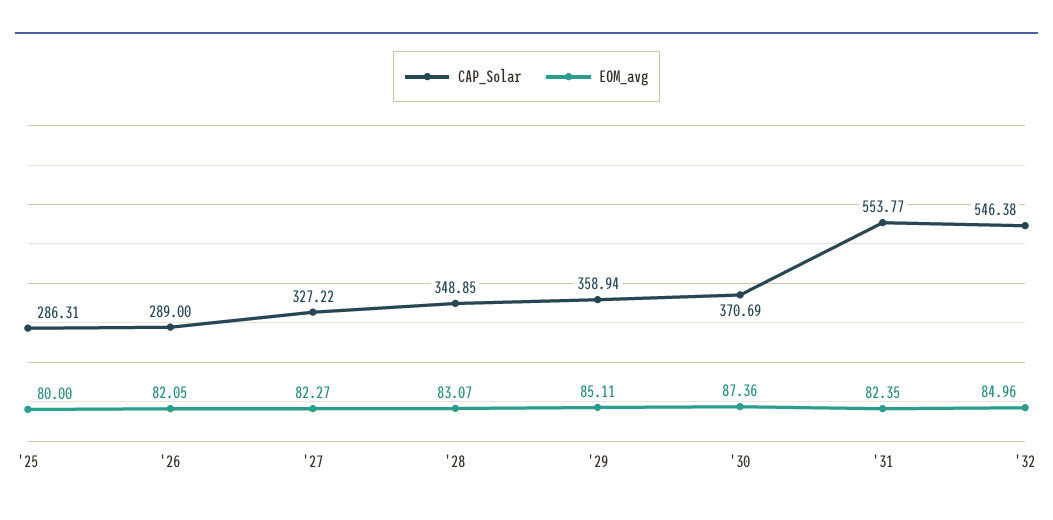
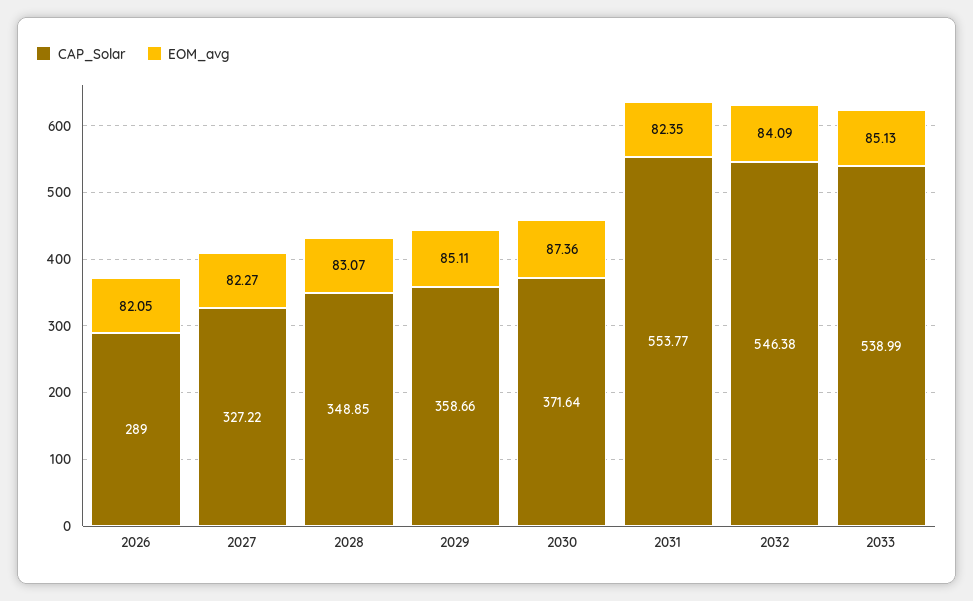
CAP_Solar, '25: 286.31 -> none
EOM_avg, '25: 80 -> none
CAP_Solar, '29: 358.94 -> 358.66
CAP_Solar, '30: 370.69 -> 371.64
EOM_avg, '32: 84.96 -> 84.09
CAP_Solar, 2033: none -> 538.99
EOM_avg, 2033: none -> 85.13

